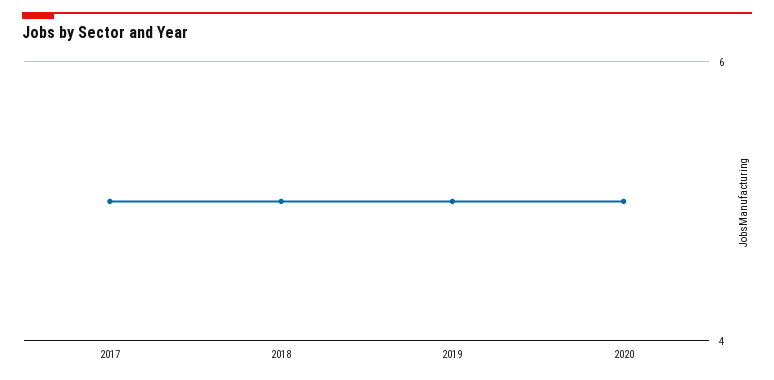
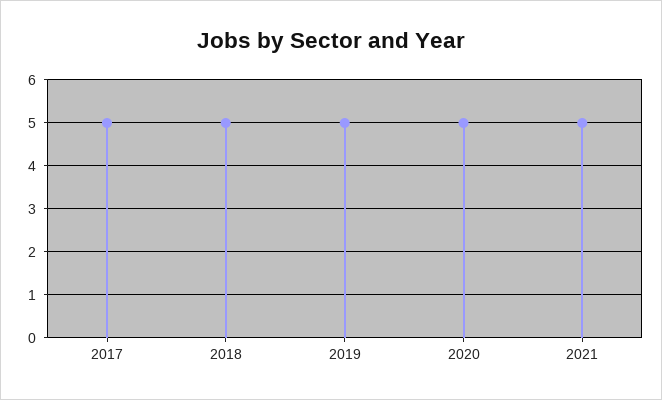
2021: none -> 5

